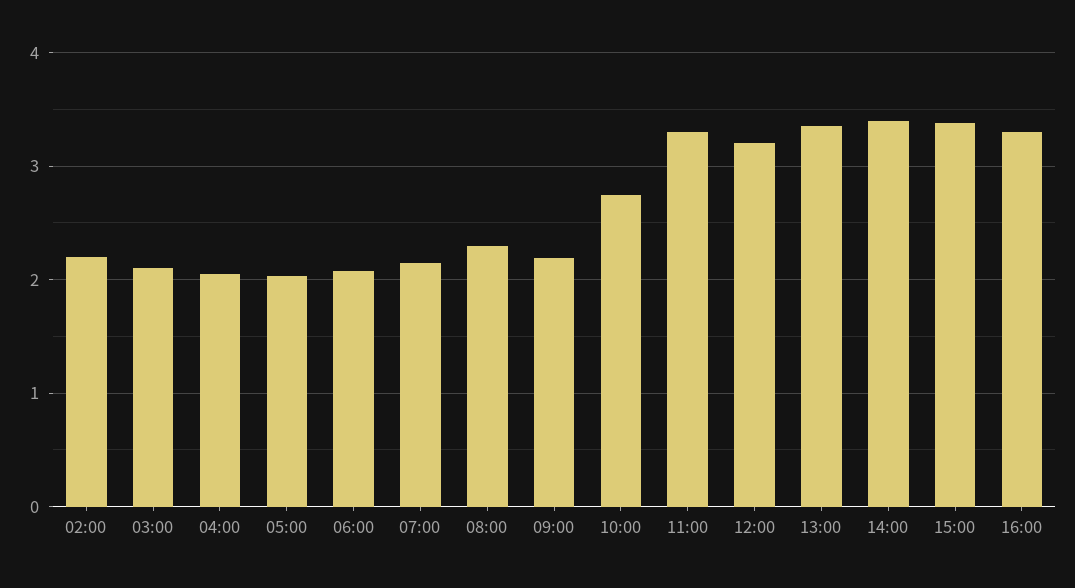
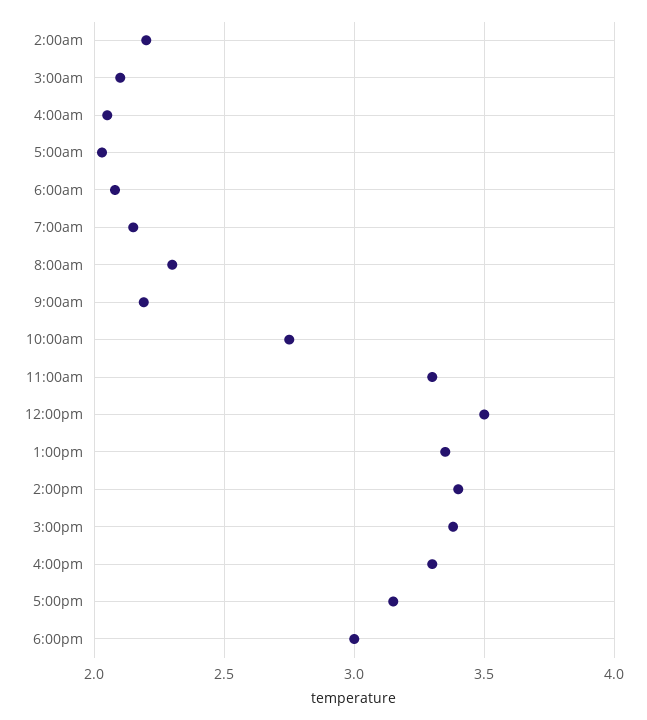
12:00: 3.2 -> 3.5
5:00pm: none -> 3.15
6:00pm: none -> 3

